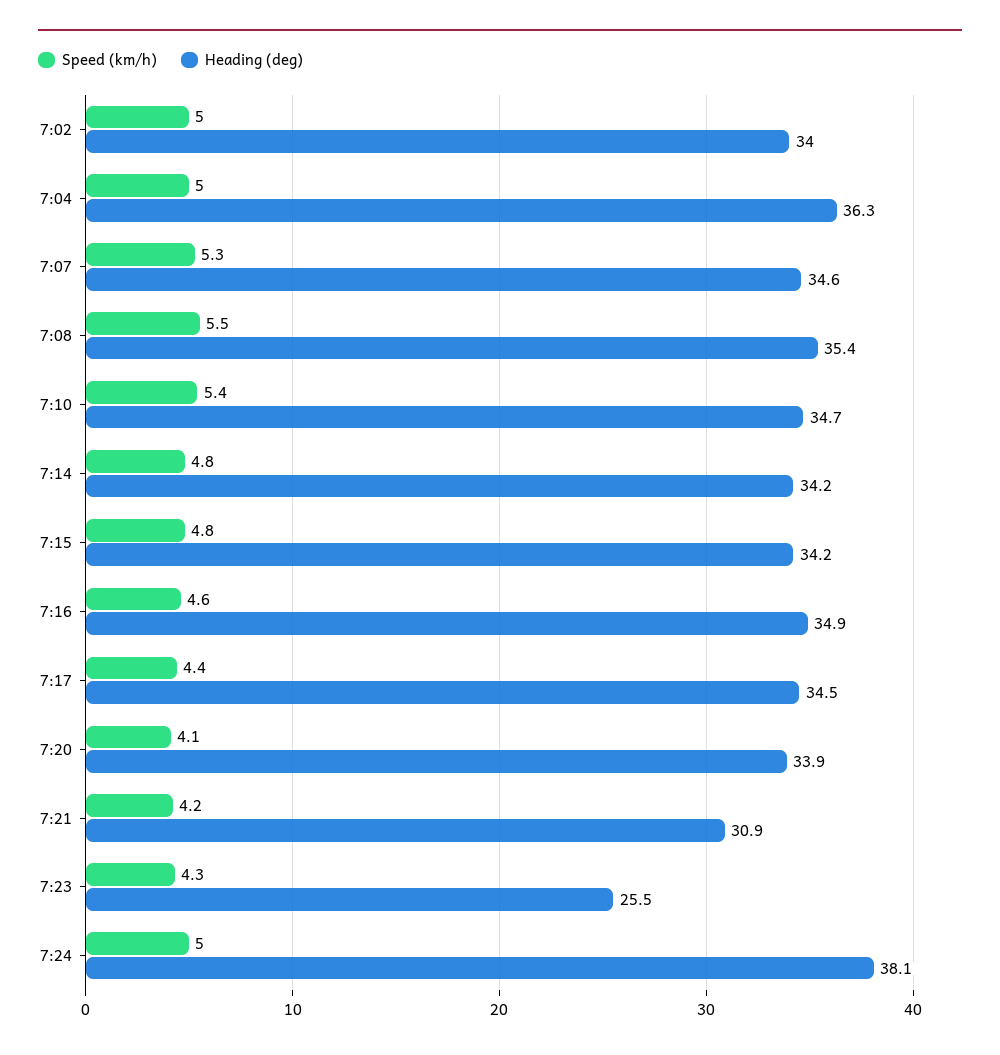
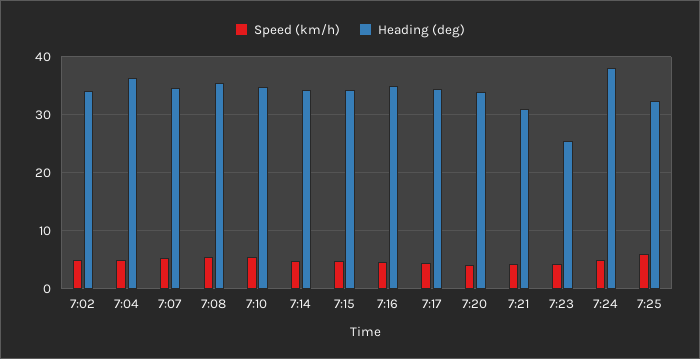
Speed (km/h), 7:25: none -> 6
Heading (deg), 7:25: none -> 32

